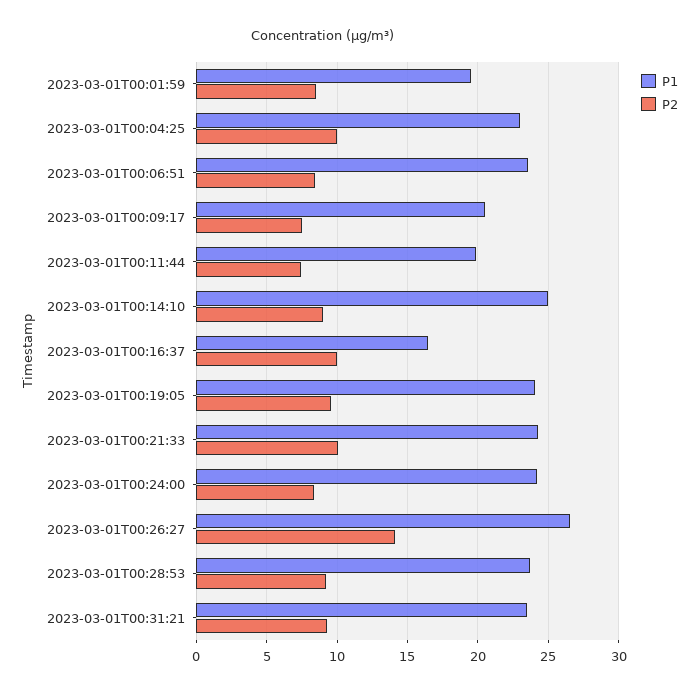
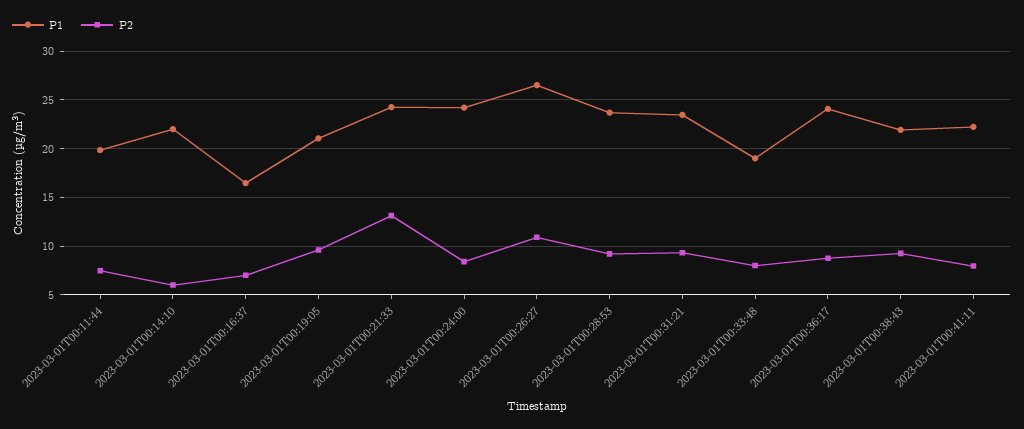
P1, 2023-03-01T00:01:59: 19.5 -> none
P2, 2023-03-01T00:01:59: 8.5 -> none
P1, 2023-03-01T00:04:25: 23 -> none
P2, 2023-03-01T00:04:25: 10 -> none
P1, 2023-03-01T00:06:51: 23.5 -> none
P2, 2023-03-01T00:06:51: 8.5 -> none
P1, 2023-03-01T00:09:17: 20.5 -> none
P2, 2023-03-01T00:09:17: 7.5 -> none
P1, 2023-03-01T00:14:10: 25 -> 22
P2, 2023-03-01T00:14:10: 9 -> 6
P2, 2023-03-01T00:16:37: 10 -> 7
P1, 2023-03-01T00:19:05: 24 -> 21
P2, 2023-03-01T00:21:33: 10 -> 13
P2, 2023-03-01T00:26:27: 14 -> 11
P1, 2023-03-01T00:33:48: none -> 19
P2, 2023-03-01T00:33:48: none -> 8
P1, 2023-03-01T00:36:17: none -> 24
P2, 2023-03-01T00:36:17: none -> 9
P1, 2023-03-01T00:38:43: none -> 22
P2, 2023-03-01T00:38:43: none -> 9
P1, 2023-03-01T00:41:11: none -> 22
P2, 2023-03-01T00:41:11: none -> 8

